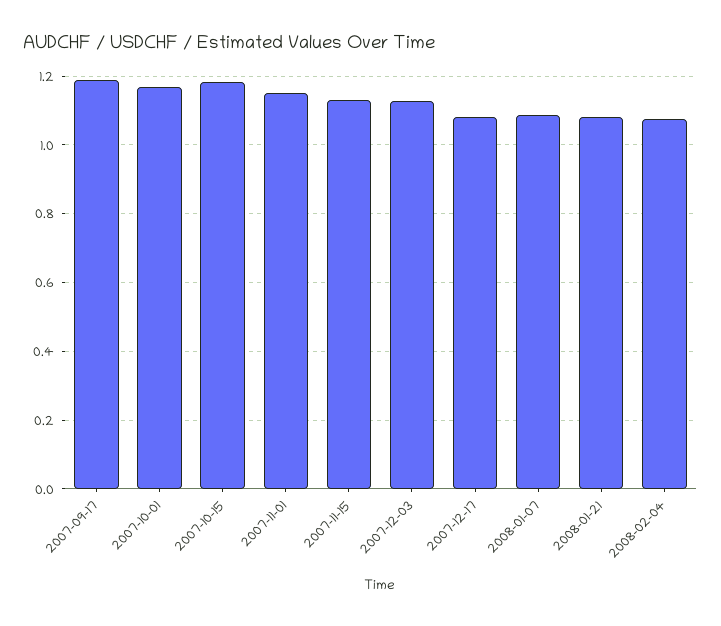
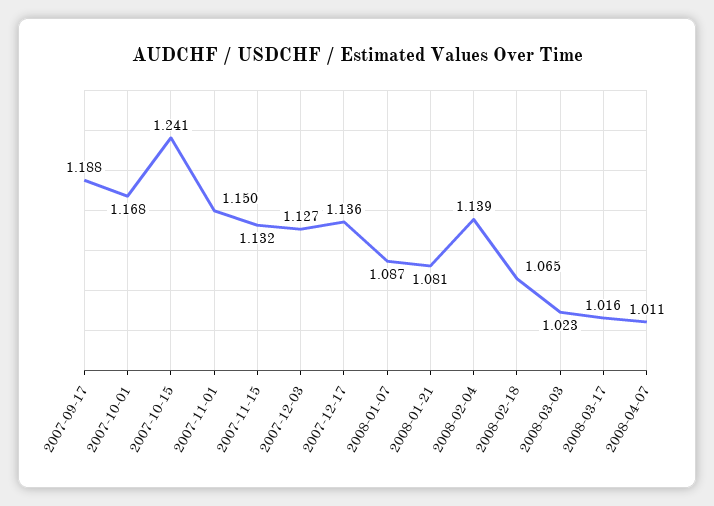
2007-10-15: 1.18 -> 1.241
2007-12-17: 1.08 -> 1.136
2008-02-04: 1.08 -> 1.139
2008-02-18: none -> 1.065
2008-03-03: none -> 1.023
2008-03-17: none -> 1.016
2008-04-07: none -> 1.011

